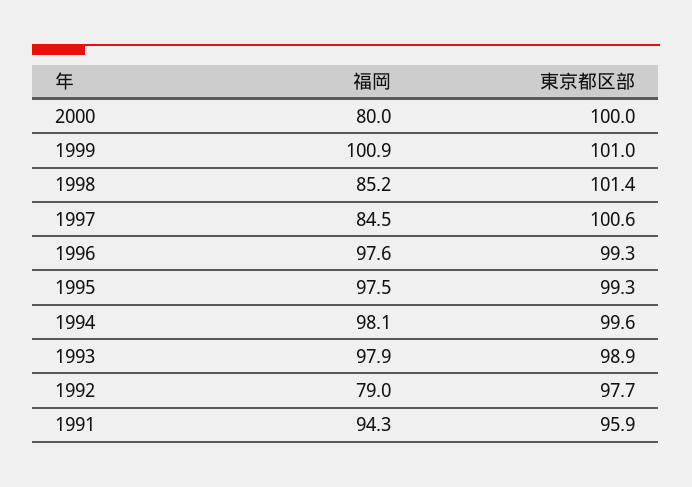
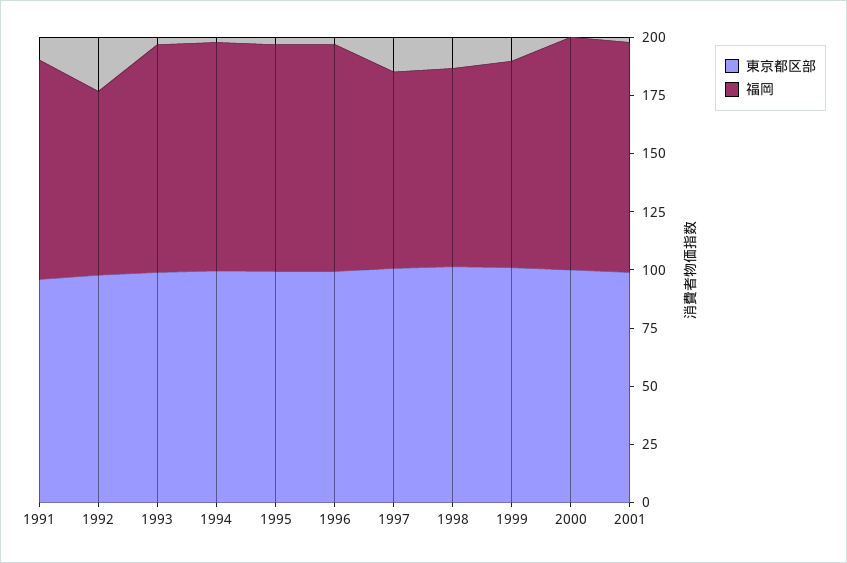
福岡, 2000: 80 -> 100
福岡, 1999: 100.9 -> 90
東京都区部, 2001: none -> 100
福岡, 2001: none -> 100

